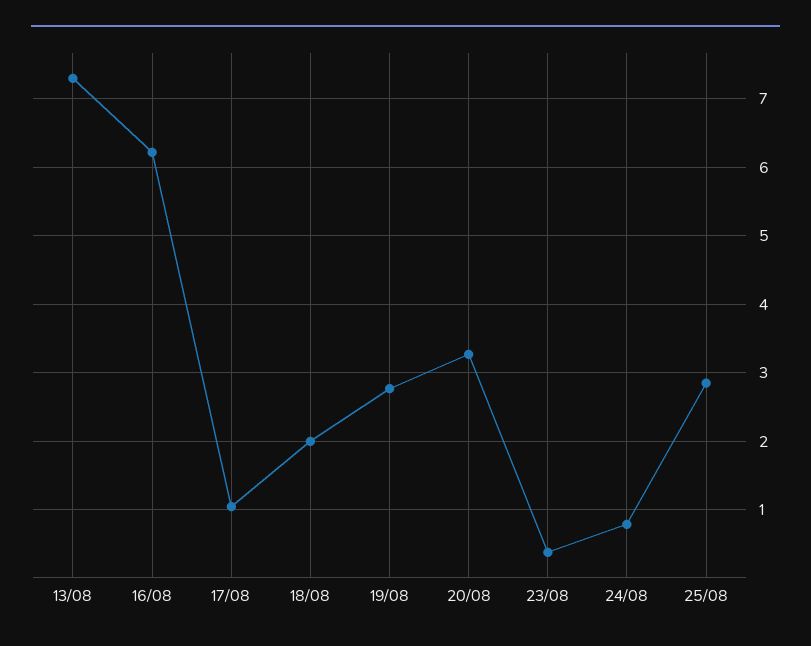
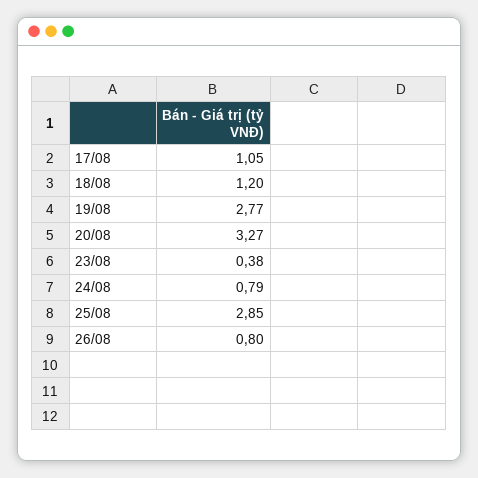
13/08: 7.3 -> none
16/08: 6.2 -> none
18/08: 2 -> 1.2
26/08: none -> 0.8

